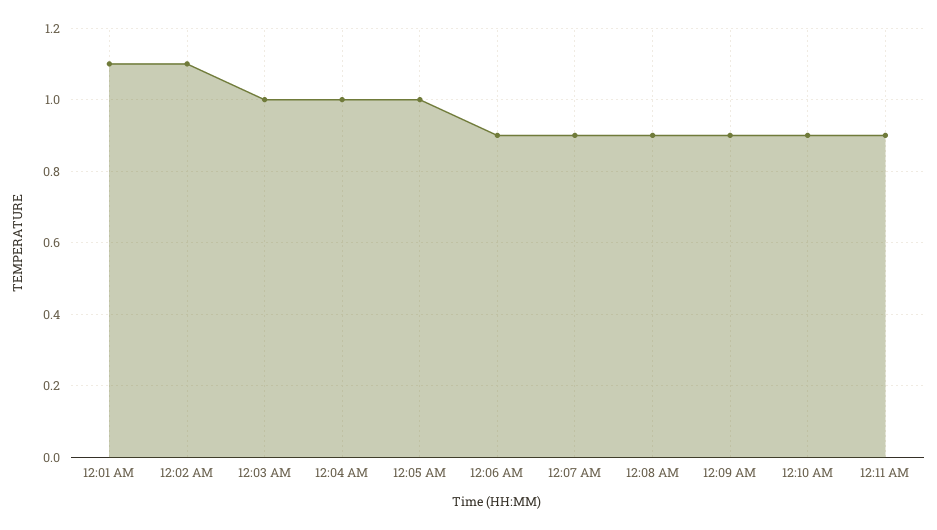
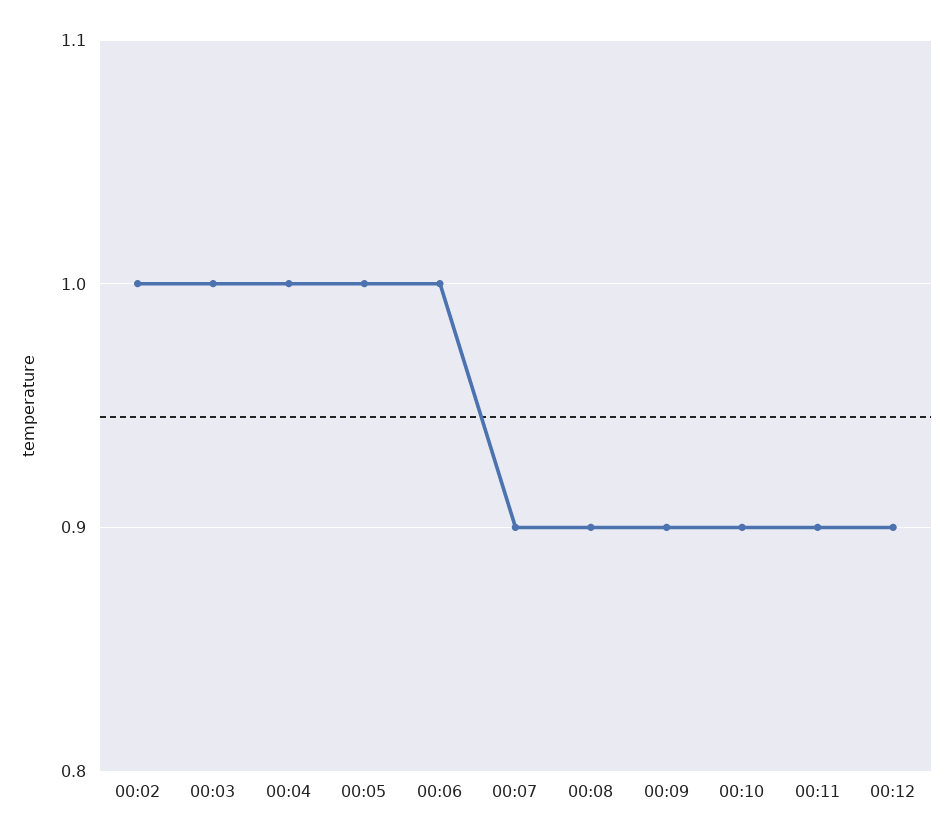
12:01 AM: 1.1 -> none
12:02 AM: 1.1 -> 1
12:06 AM: 0.9 -> 1
00:12: none -> 0.9

